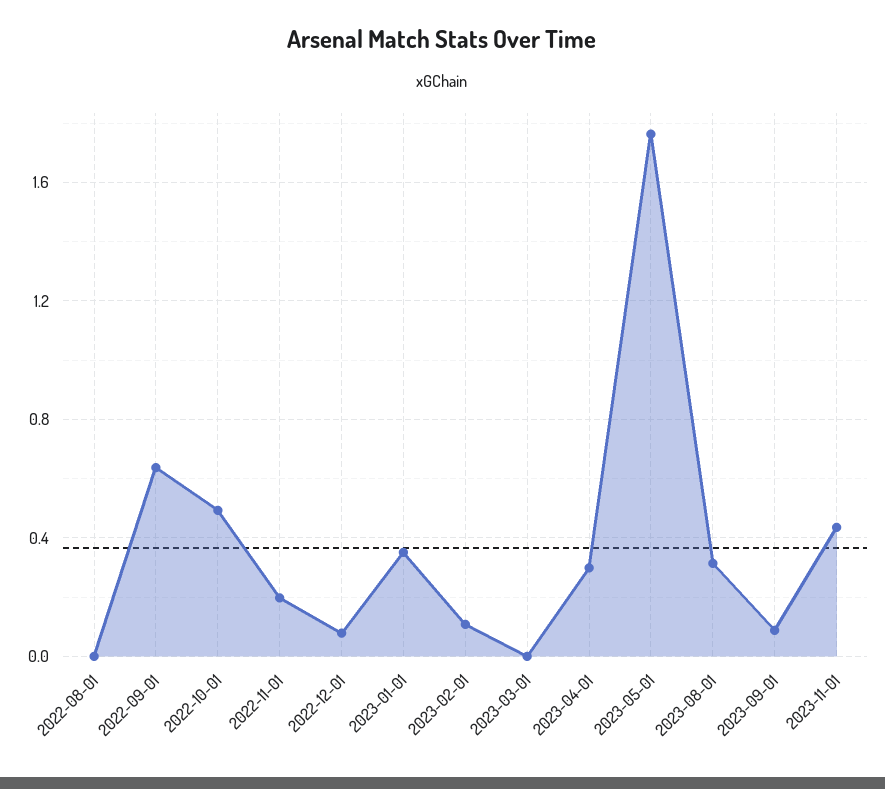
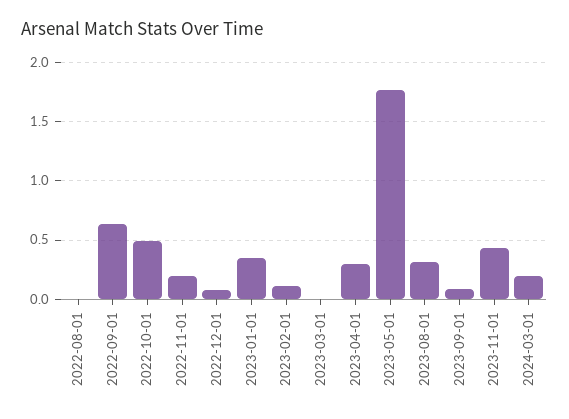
2024-03-01: none -> 0.2

